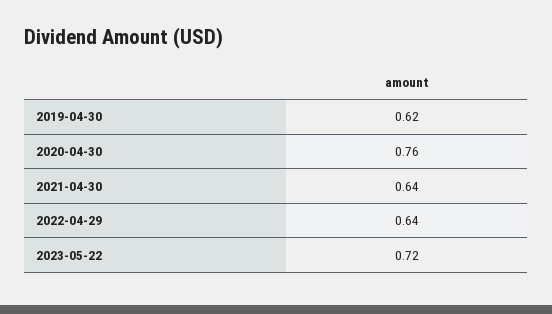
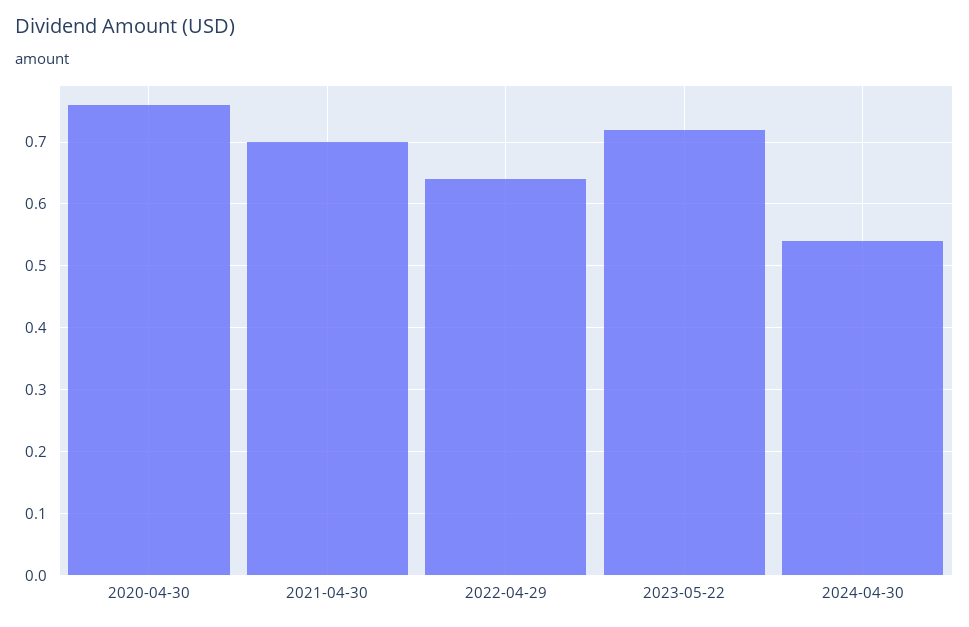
2019-04-30: 0.62 -> none
2021-04-30: 0.64 -> 0.7
2024-04-30: none -> 0.54

